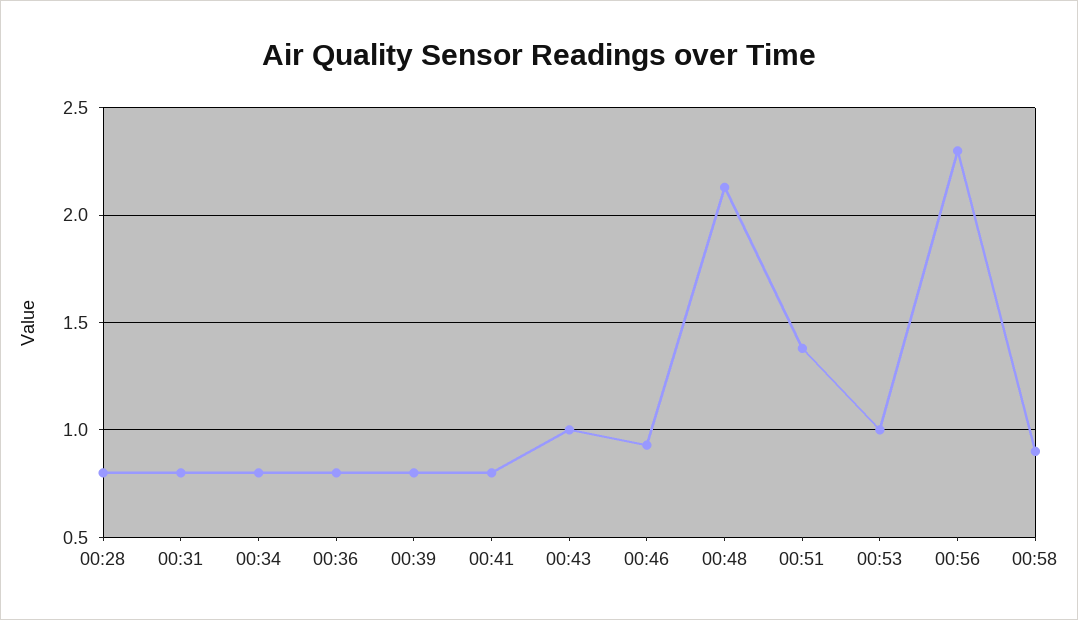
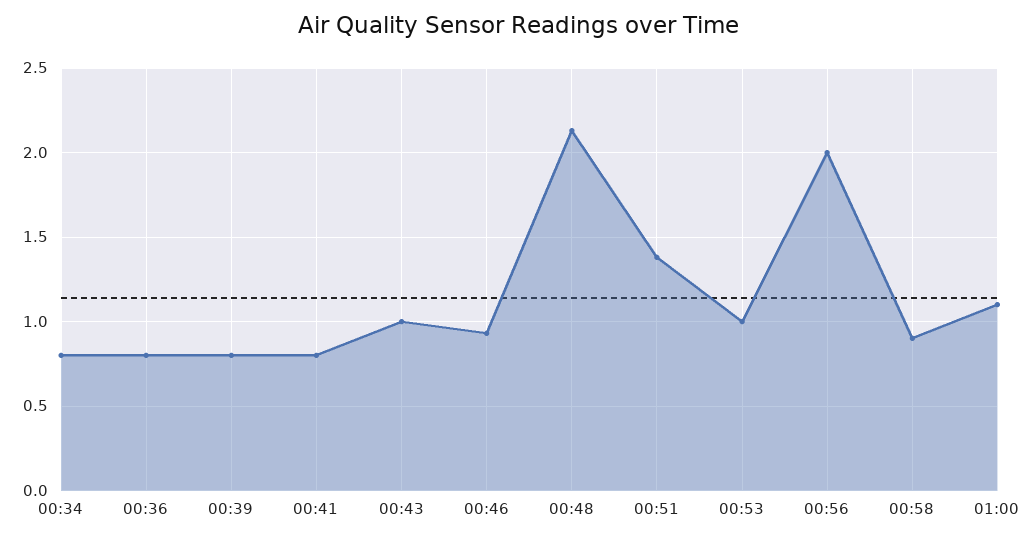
00:28: 0.8 -> none
00:31: 0.8 -> none
00:56: 2.3 -> 2
01:00: none -> 1.1

